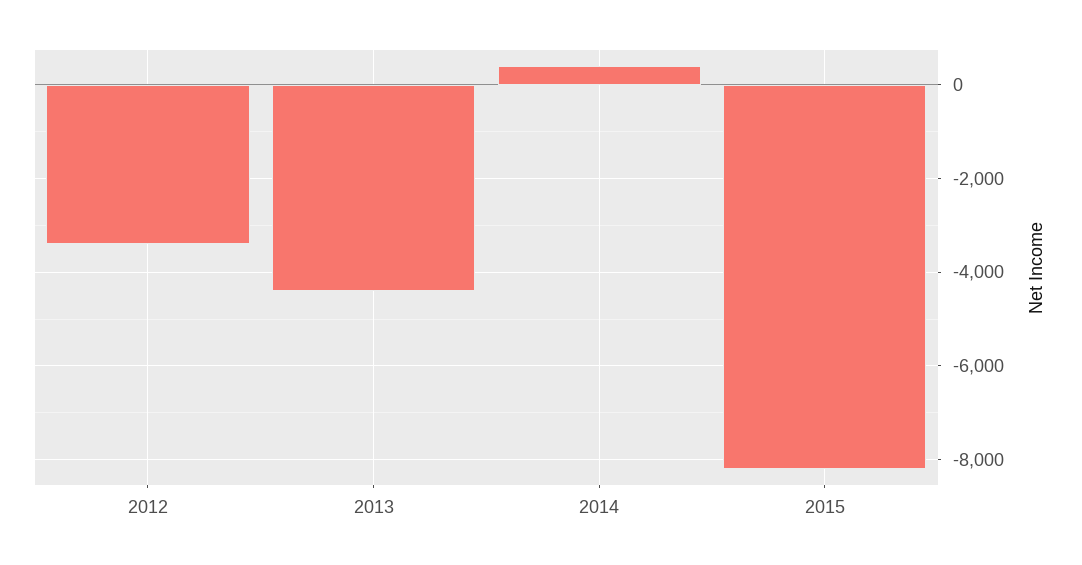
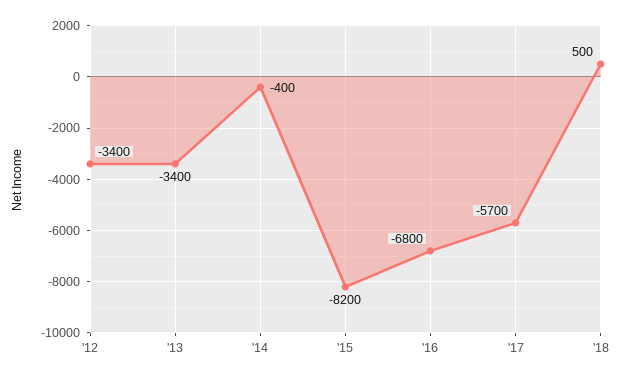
2013: -4400 -> -3400
2014: 400 -> -400
'16: none -> -6800
'17: none -> -5700
'18: none -> 500

